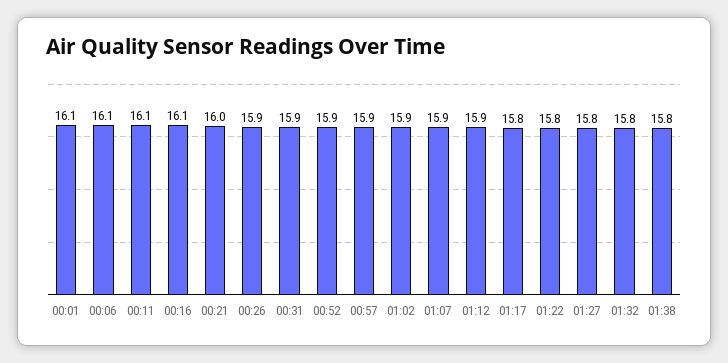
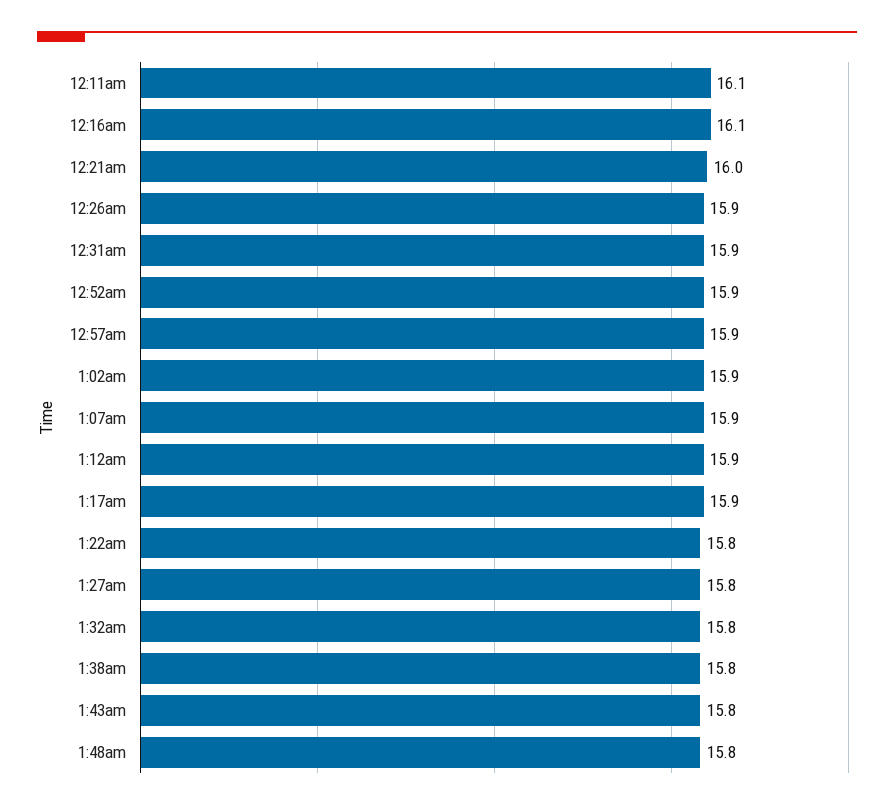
00:01: 16.1 -> none
00:06: 16.1 -> none
01:17: 15.8 -> 15.9
1:43am: none -> 15.8
1:48am: none -> 15.8

